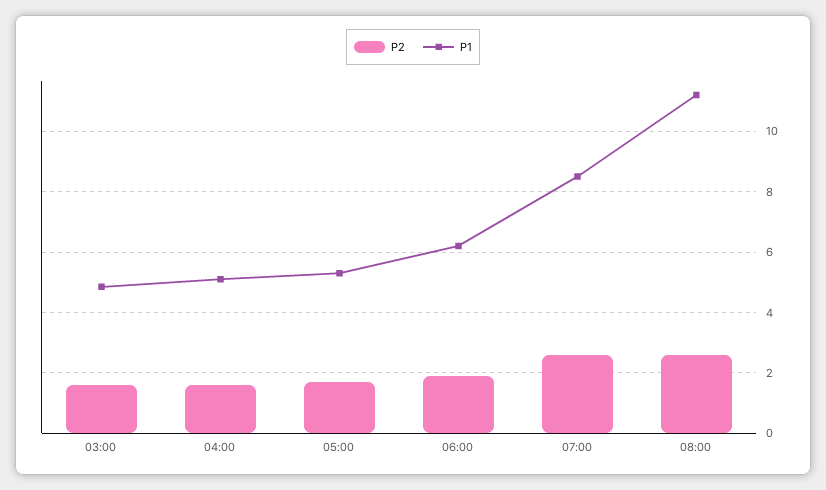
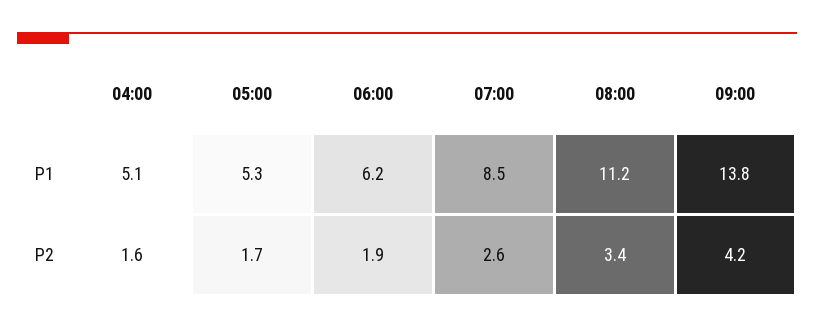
P2, 03:00: 1.6 -> none
P1, 03:00: 4.8 -> none
P2, 08:00: 2.6 -> 3.4
P1, 09:00: none -> 13.8
P2, 09:00: none -> 4.2

